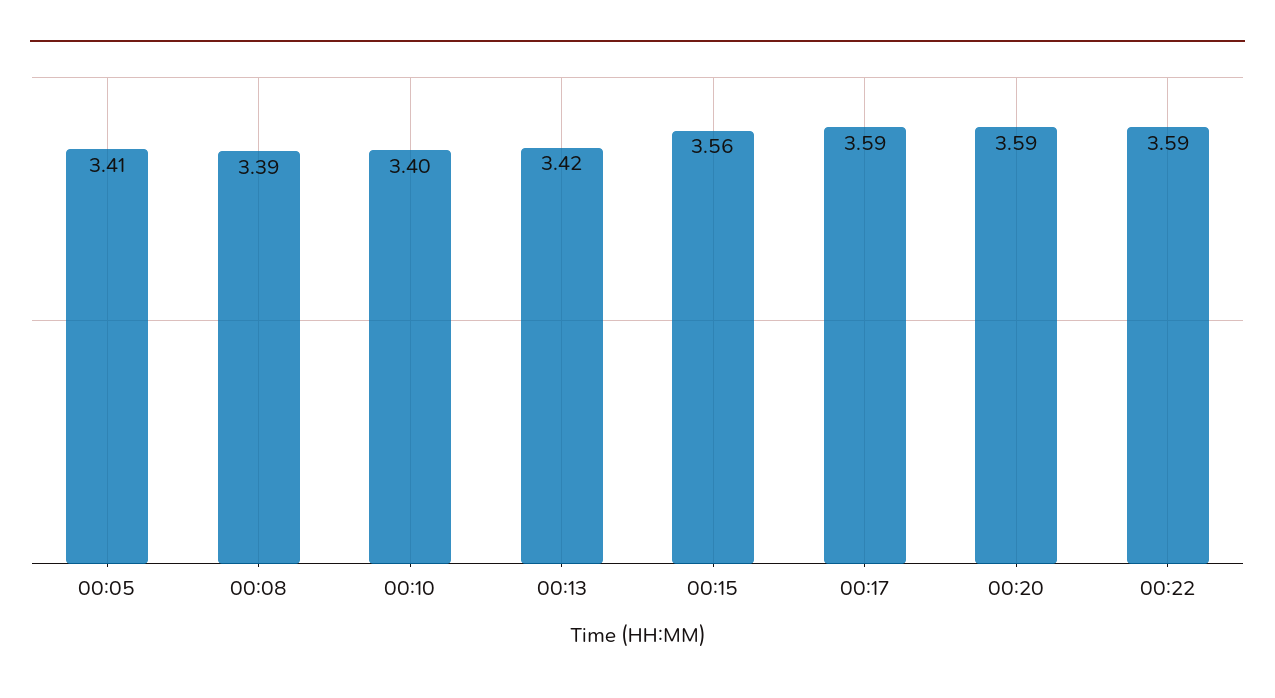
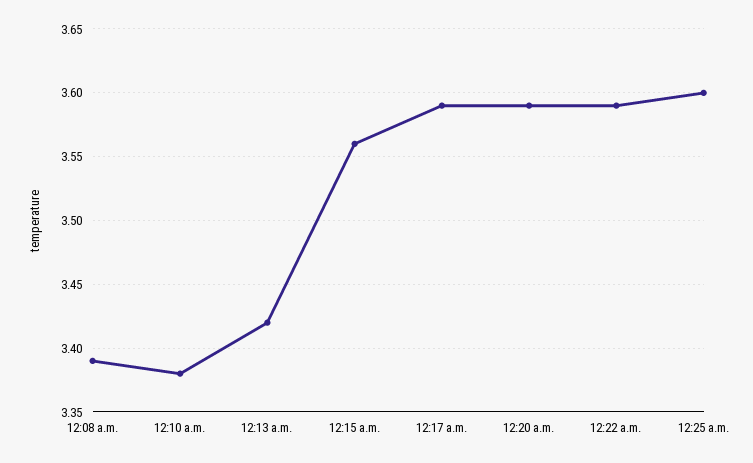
00:05: 3.41 -> none
00:10: 3.4 -> 3.38
12:25 a.m.: none -> 3.6

